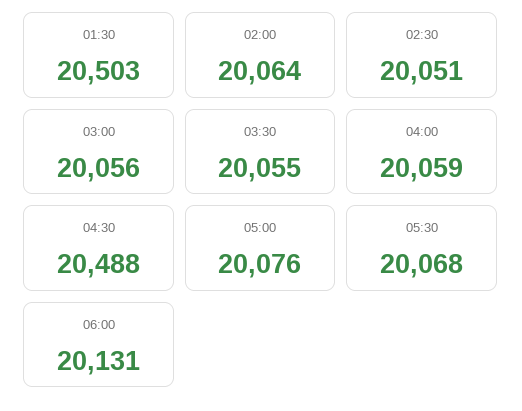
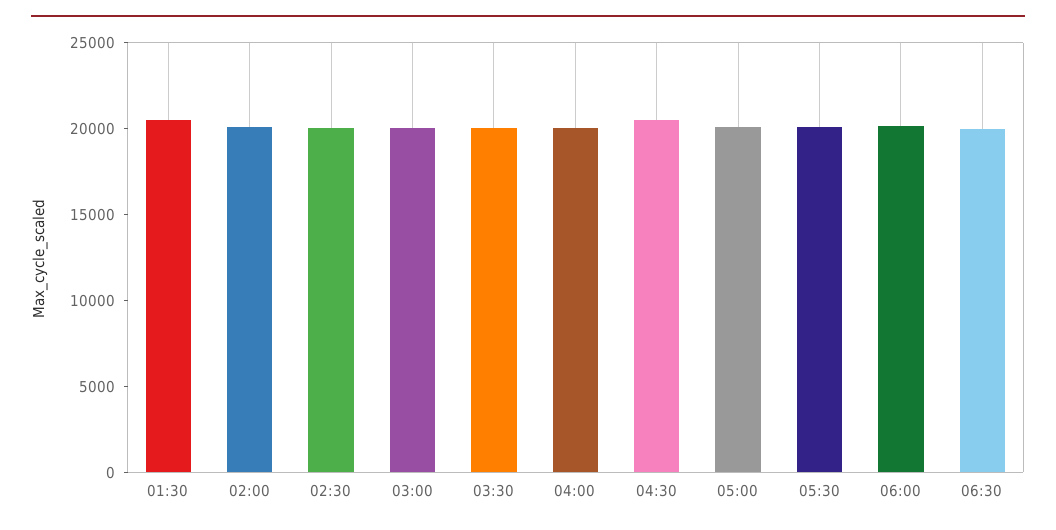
06:30: none -> 20000

